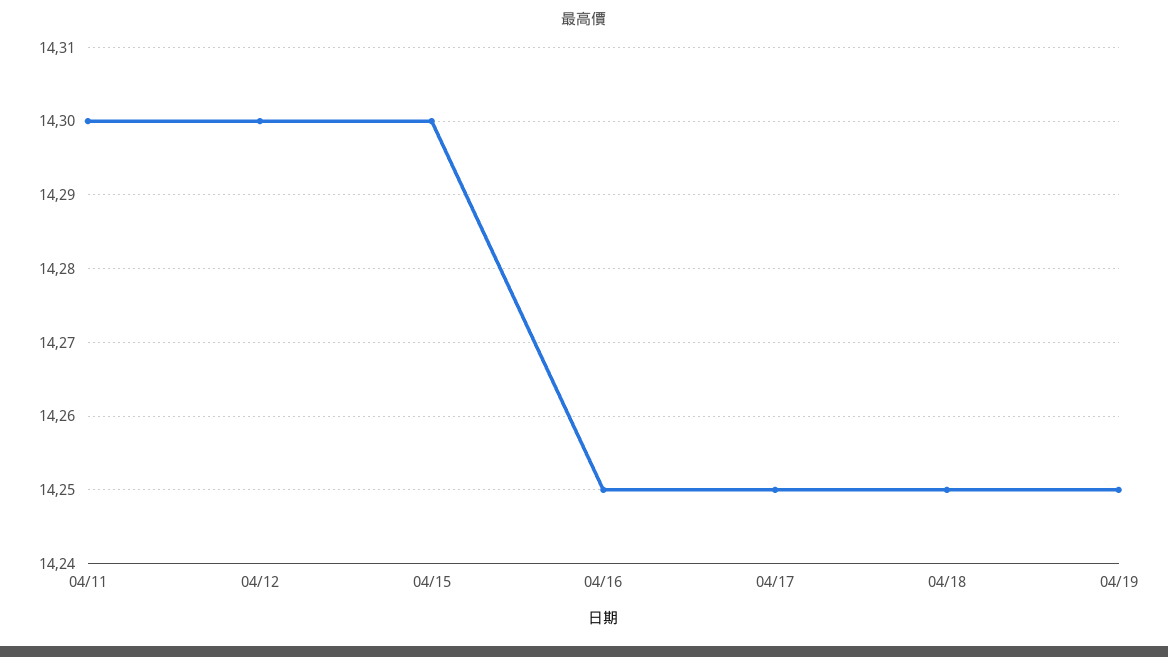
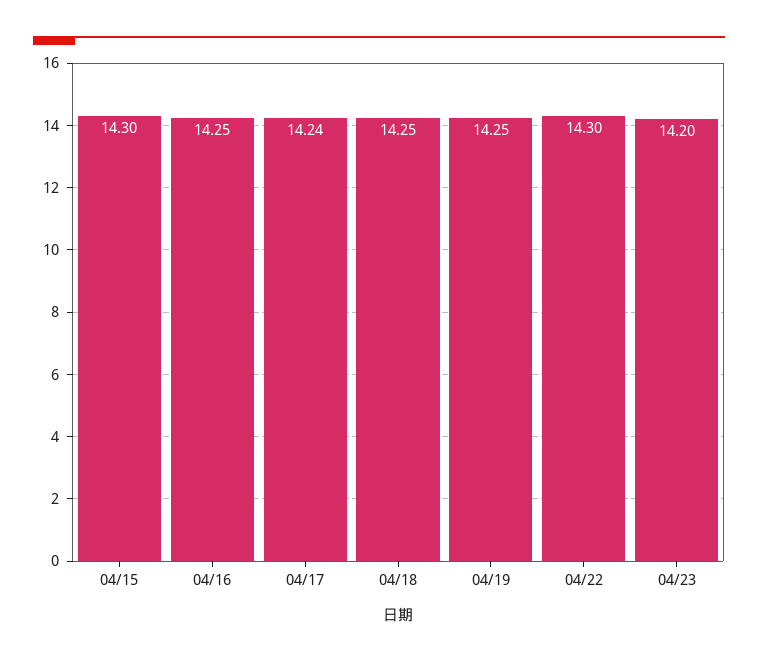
04/11: 14.3 -> none
04/12: 14.3 -> none
04/17: 14.25 -> 14.24
04/22: none -> 14.3
04/23: none -> 14.2

